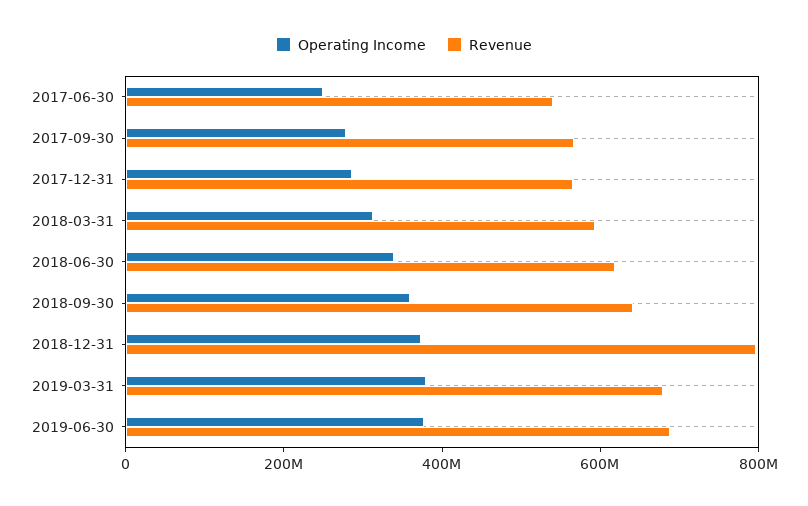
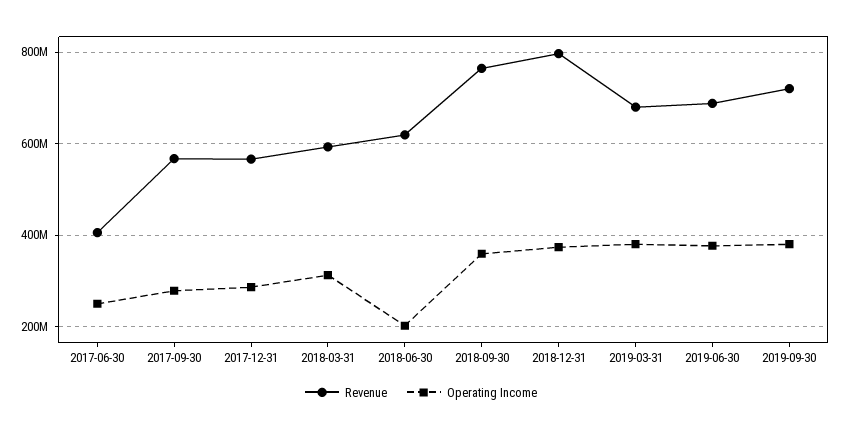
Revenue, 2017-06-30: 550000000 -> 400000000
Operating Income, 2018-06-30: 350000000 -> 200000000
Revenue, 2018-09-30: 650000000 -> 760000000
Revenue, 2019-09-30: none -> 720000000
Operating Income, 2019-09-30: none -> 380000000

